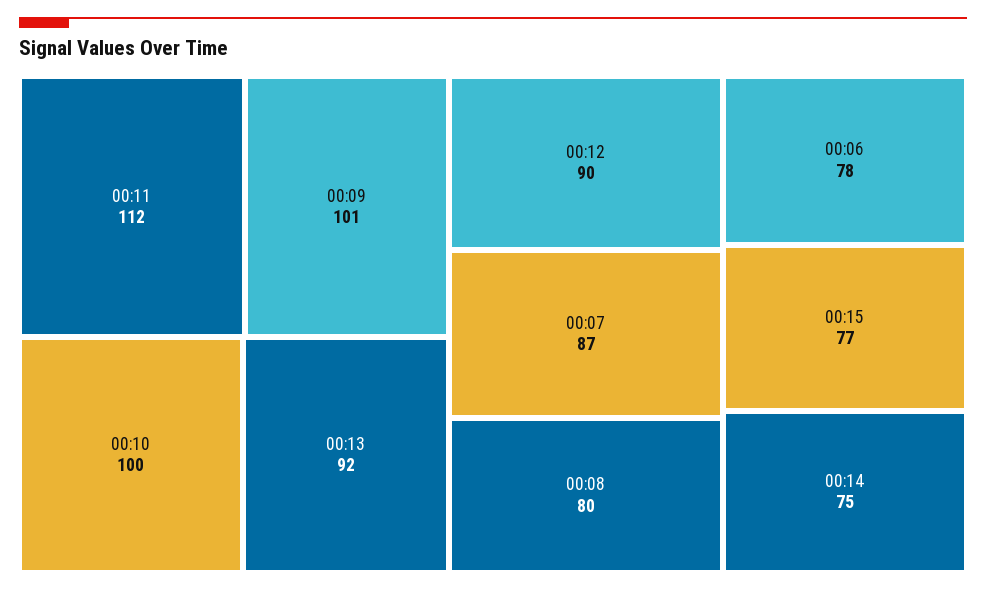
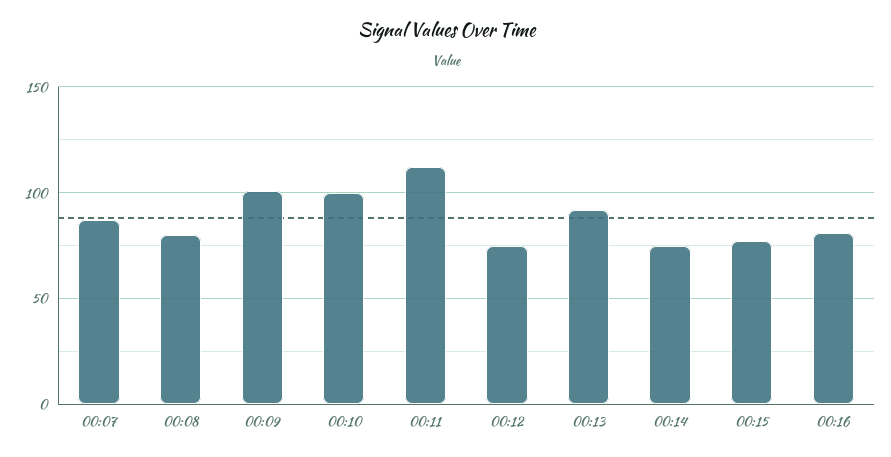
00:12: 90 -> 75
00:06: 78 -> none
00:16: none -> 80

